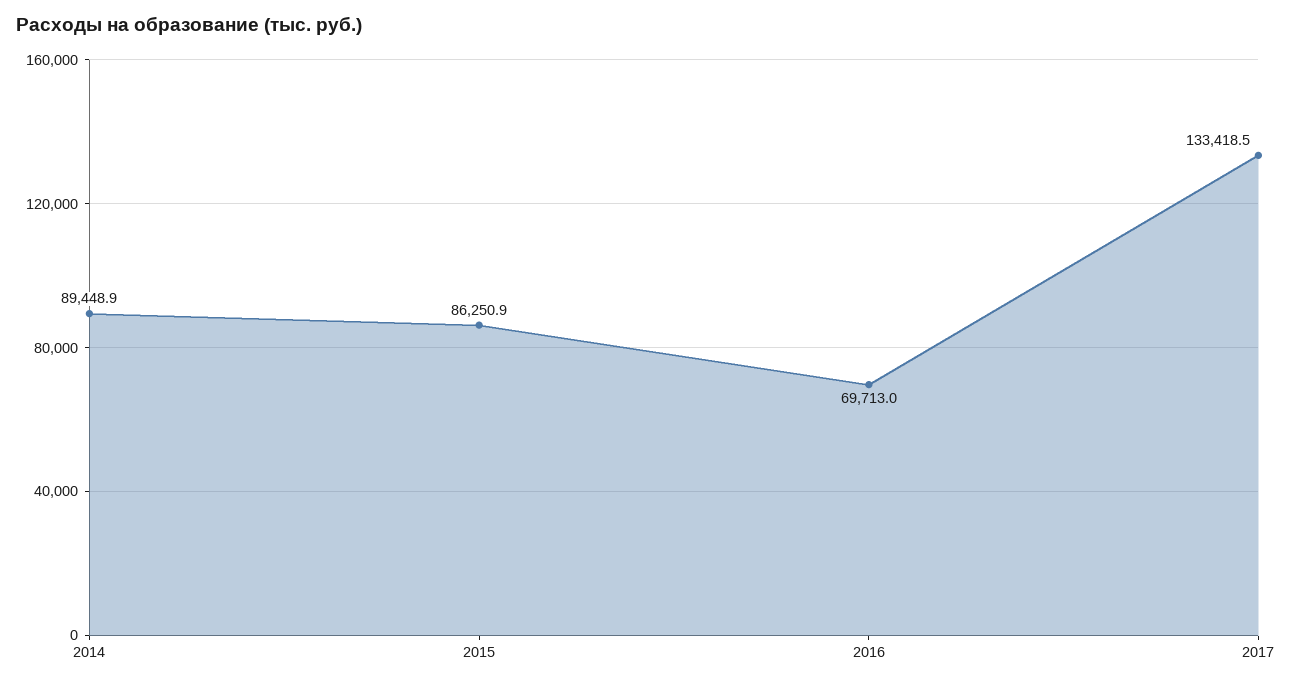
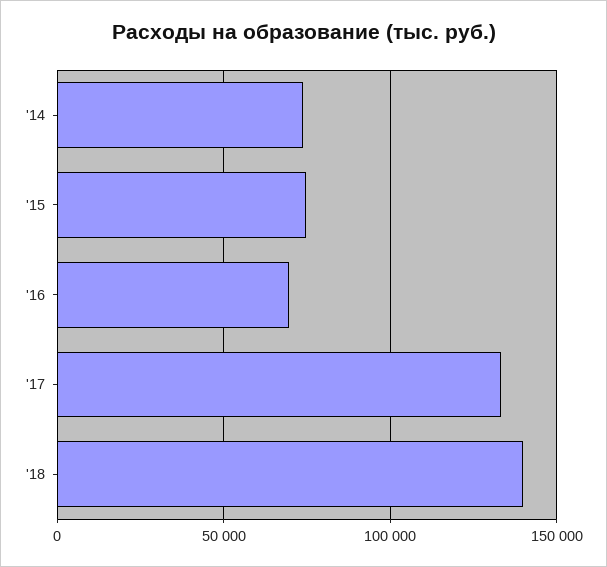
2014: 89448.9 -> 75000
2015: 86250.9 -> 75000
'18: none -> 140000

